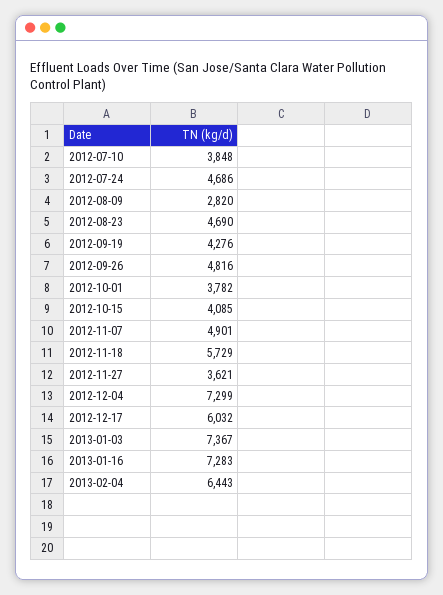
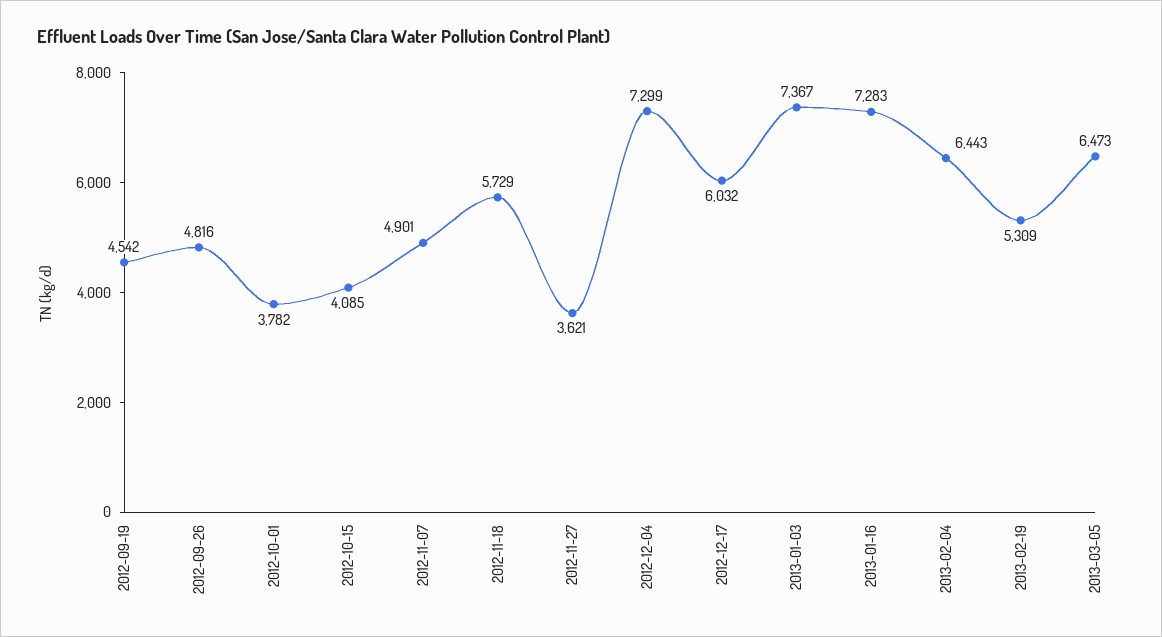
2012-07-10: 3848 -> none
2012-07-24: 4686 -> none
2012-08-09: 2820 -> none
2012-08-23: 4690 -> none
2012-09-19: 4276 -> 4542
2013-02-19: none -> 5309
2013-03-05: none -> 6473

